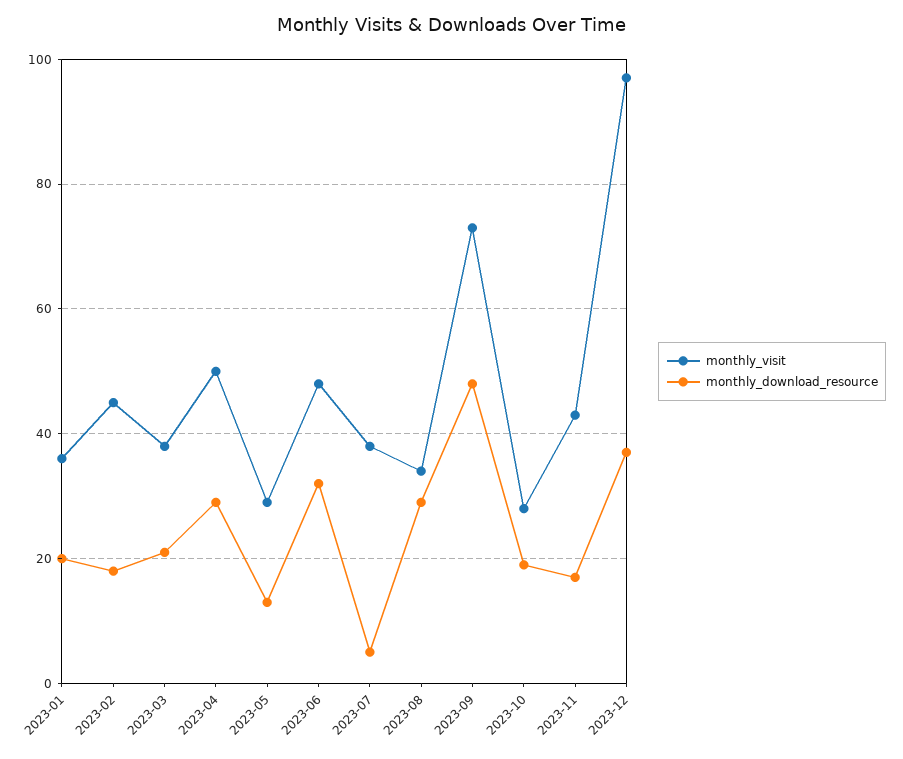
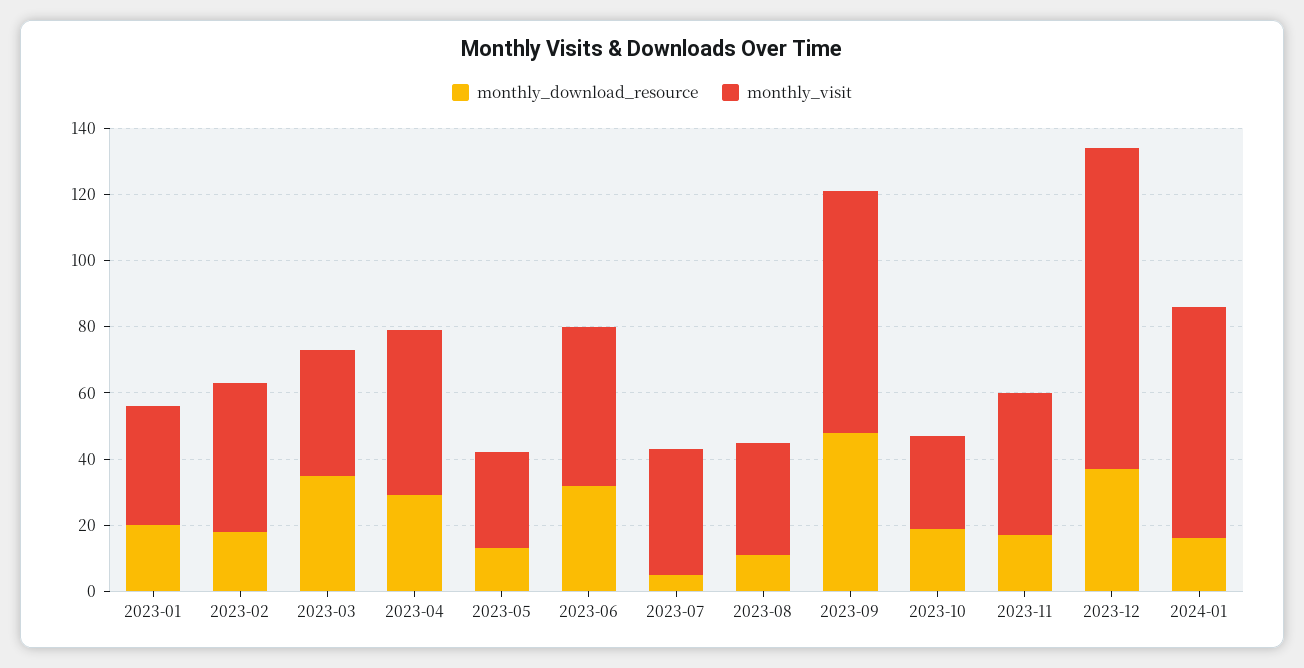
monthly_download_resource, 2023-03: 20 -> 35
monthly_download_resource, 2023-08: 30 -> 10
monthly_download_resource, 2024-01: none -> 15
monthly_visit, 2024-01: none -> 70

